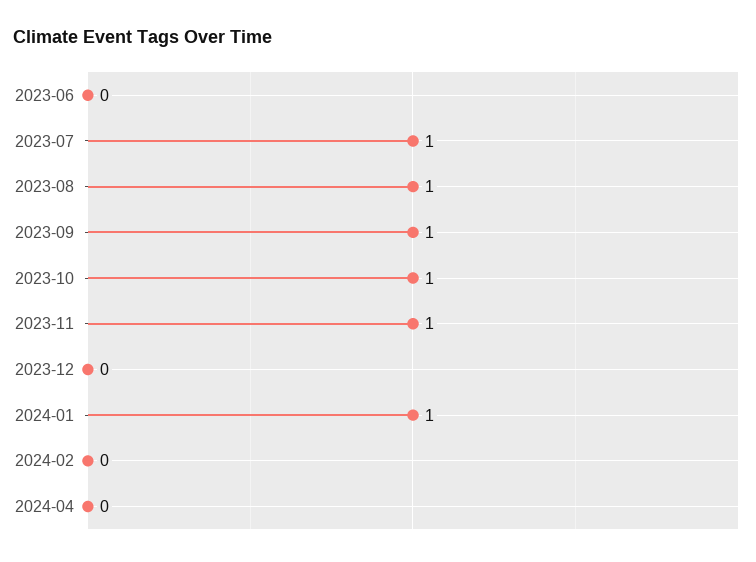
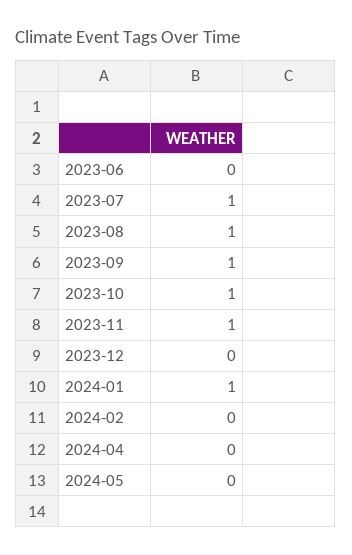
2024-05: none -> 0

